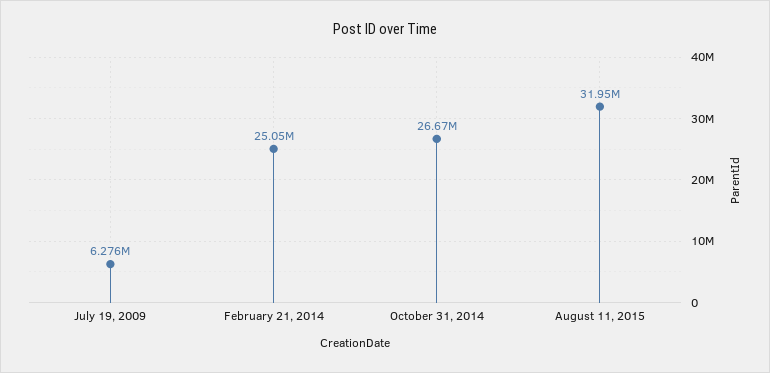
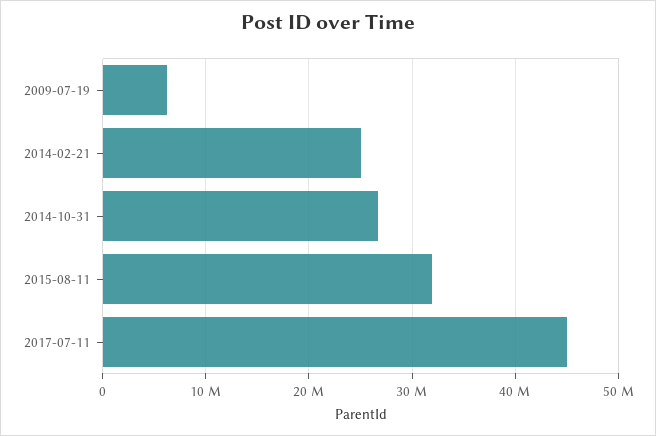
2017-07-11: none -> 45000000

